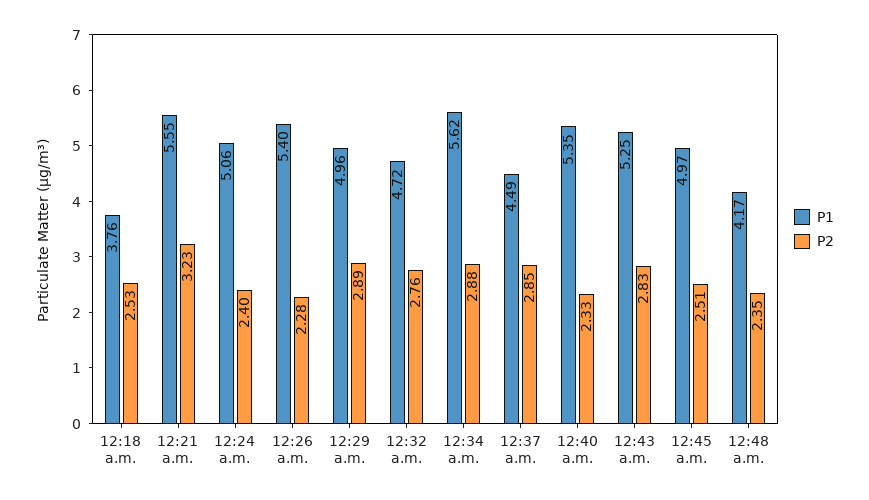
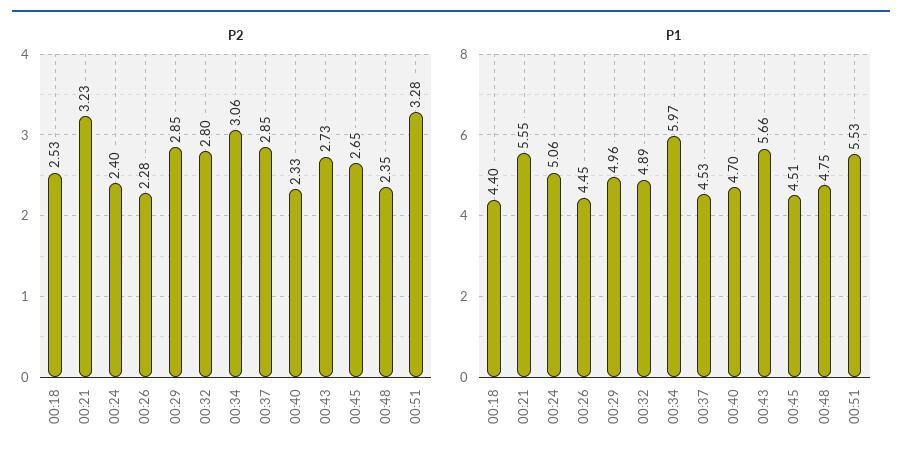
P1, 12:18 a.m.: 3.76 -> 4.4
P1, 12:26 a.m.: 5.4 -> 4.45
P2, 12:29 a.m.: 2.89 -> 2.85
P1, 12:32 a.m.: 4.72 -> 4.89
P2, 12:32 a.m.: 2.76 -> 2.8
P1, 12:34 a.m.: 5.62 -> 5.97
P2, 12:34 a.m.: 2.88 -> 3.06
P1, 12:37 a.m.: 4.49 -> 4.53
P1, 12:40 a.m.: 5.35 -> 4.7
P1, 12:43 a.m.: 5.25 -> 5.66
P2, 12:43 a.m.: 2.83 -> 2.73
P1, 12:45 a.m.: 4.97 -> 4.51
P2, 12:45 a.m.: 2.51 -> 2.65
P1, 12:48 a.m.: 4.17 -> 4.75
P2, 00:51: none -> 3.28
P1, 00:51: none -> 5.53

